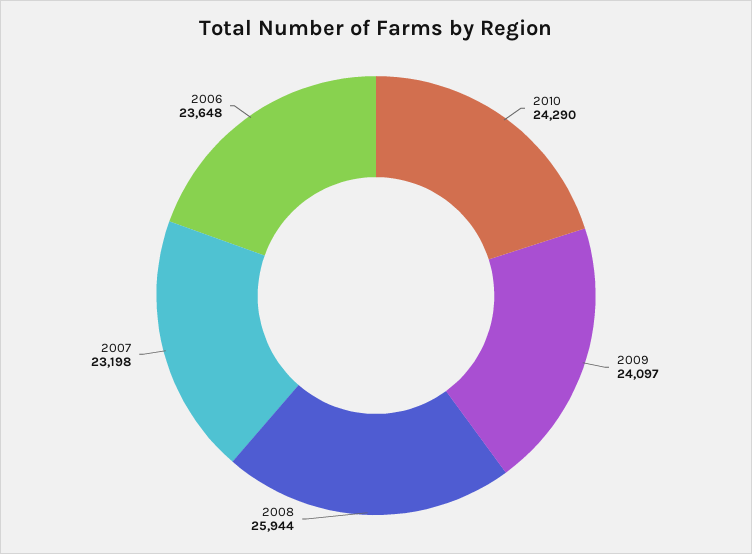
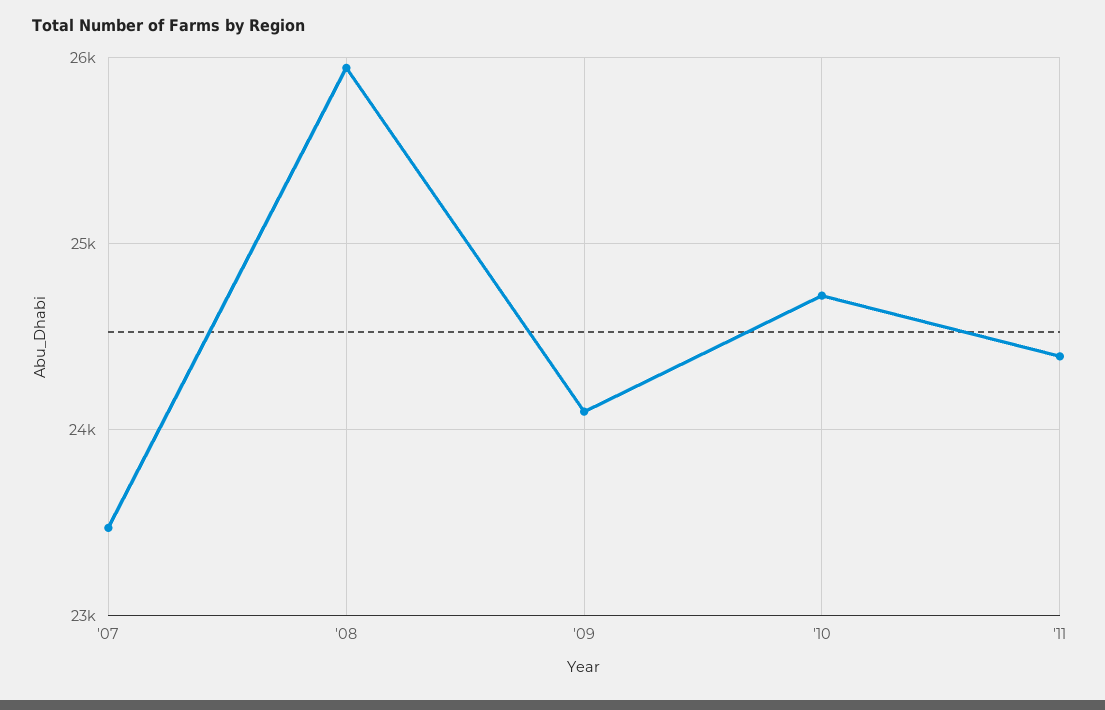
2010: 24290 -> 24700
2007: 23198 -> 23500
2006: 23648 -> none
'11: none -> 24400

